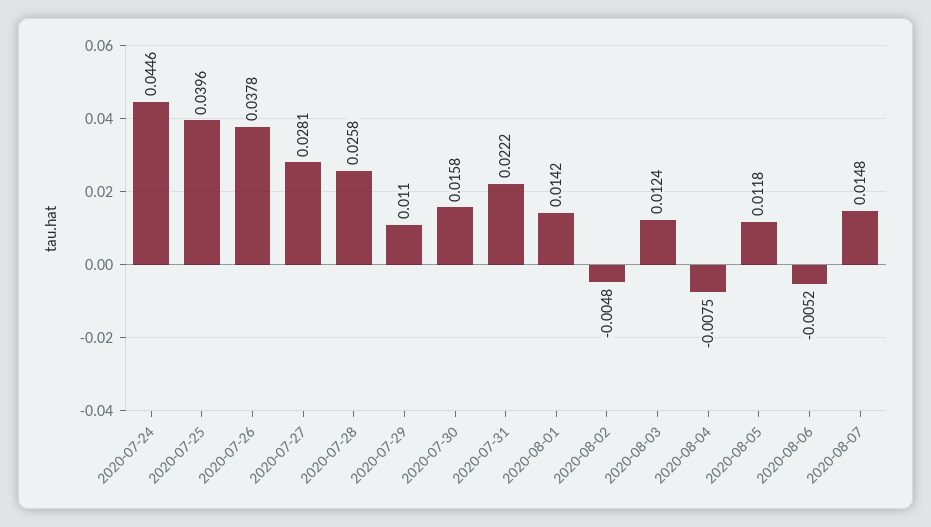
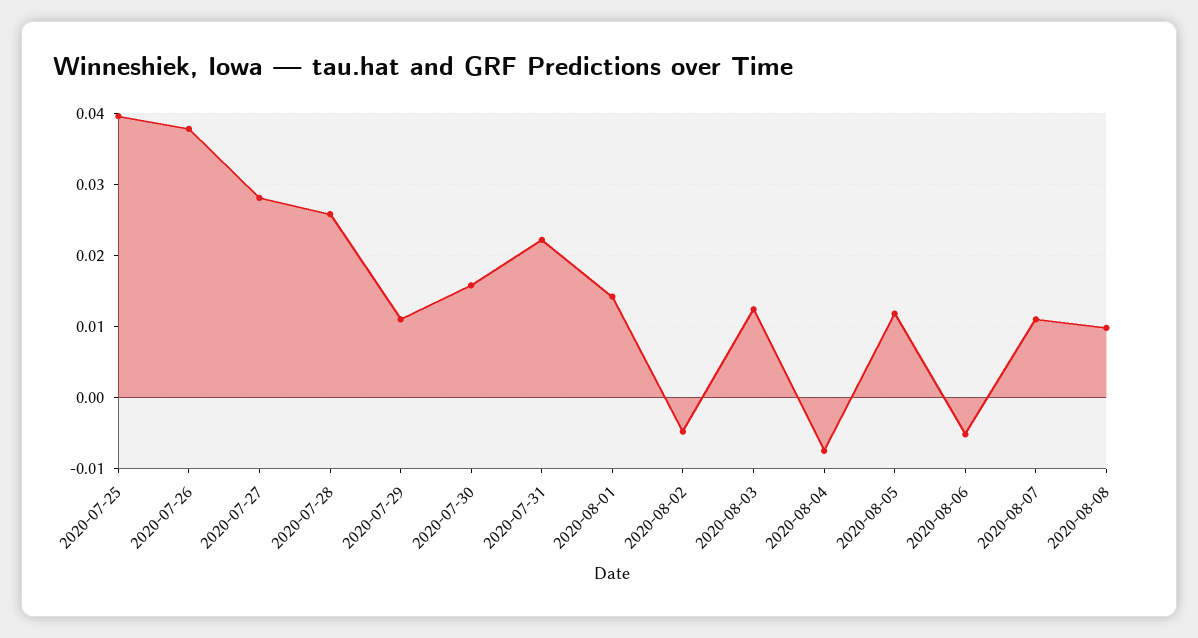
2020-07-24: 0.0446 -> none
2020-08-07: 0.0148 -> 0.011
2020-08-08: none -> 0.01

